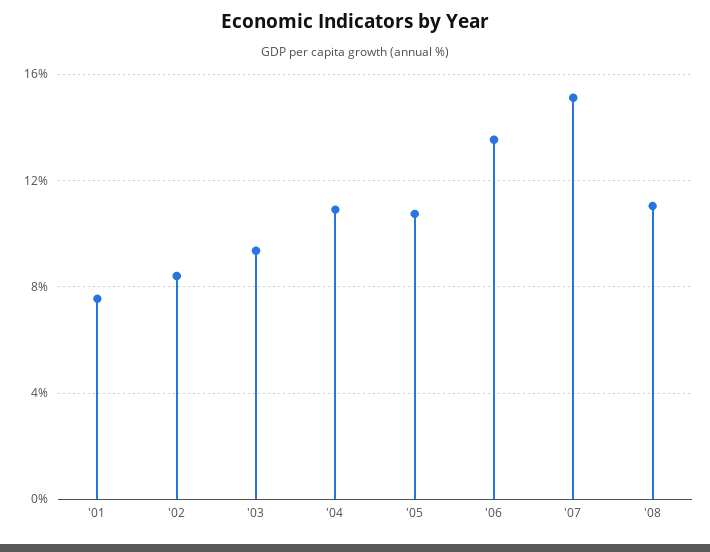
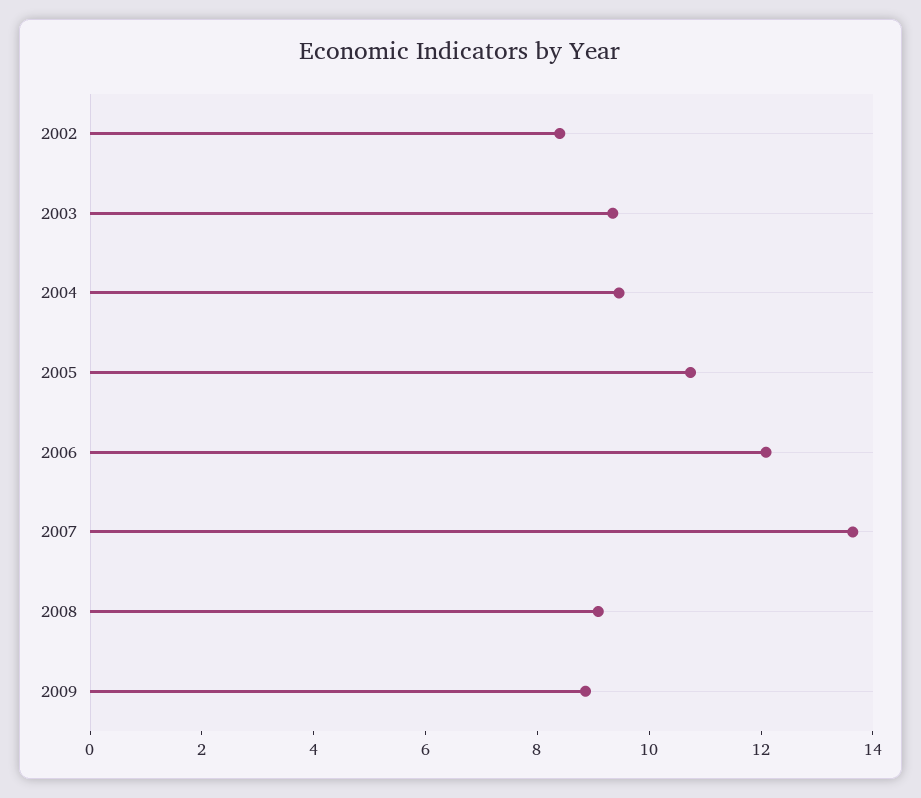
'01: 7.5 -> none
'04: 11 -> 9.5
'06: 13.5 -> 12
'07: 15 -> 13.5
'08: 11 -> 9
2009: none -> 9

